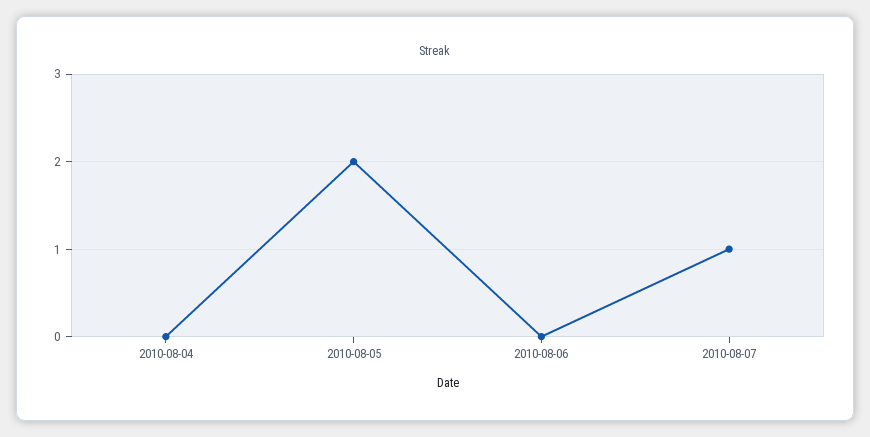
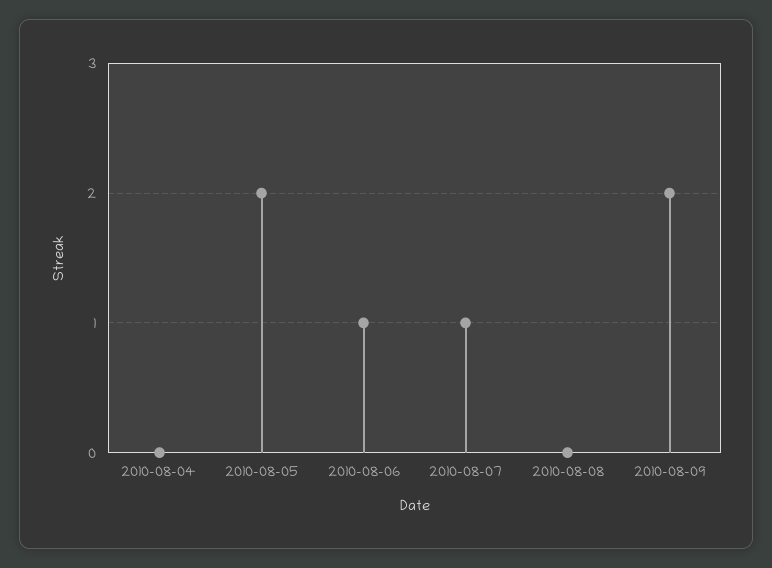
2010-08-06: 0 -> 1
2010-08-08: none -> 0
2010-08-09: none -> 2

